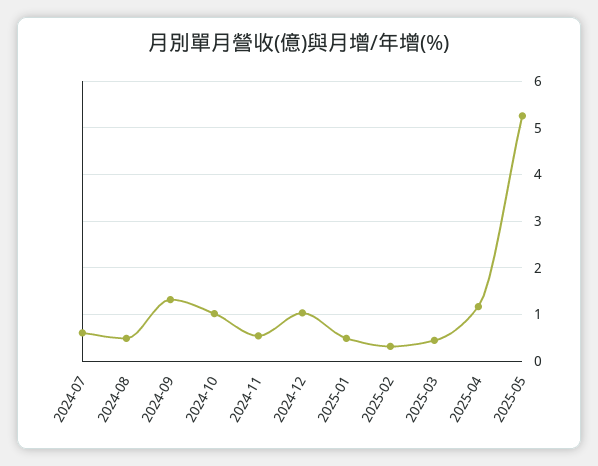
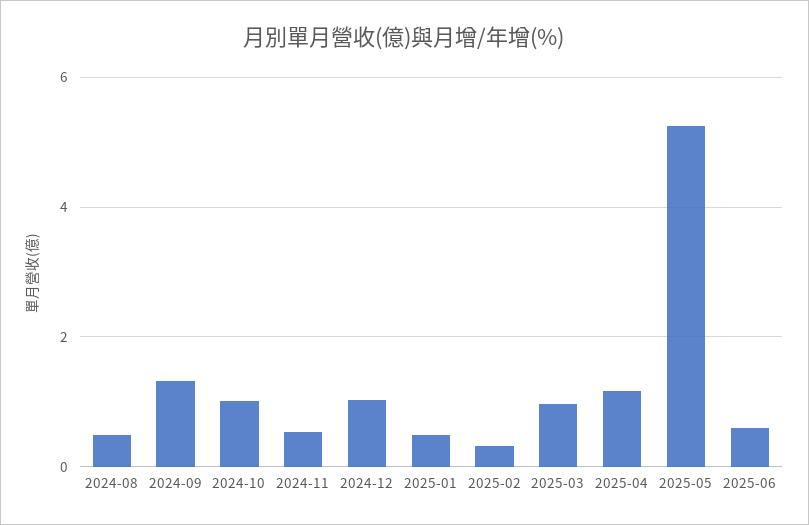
2024-07: 0.6 -> none
2025-03: 0.4 -> 1
2025-06: none -> 0.6

